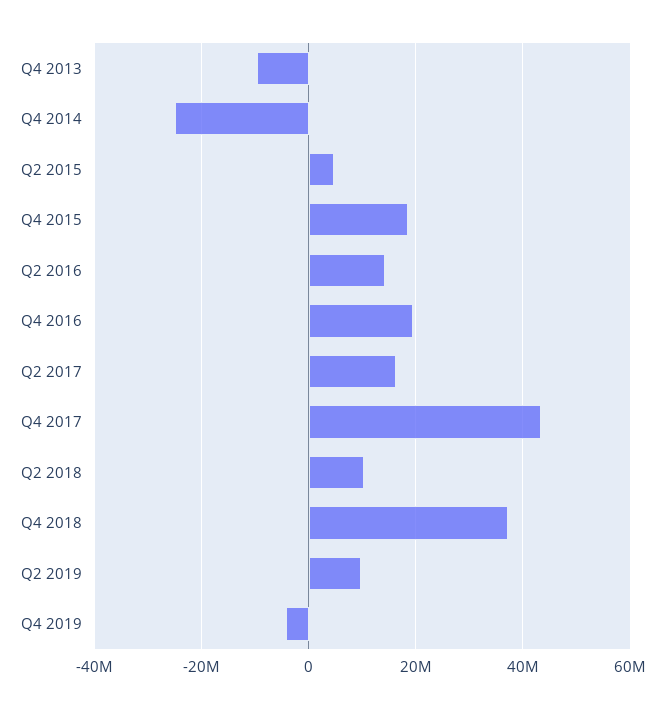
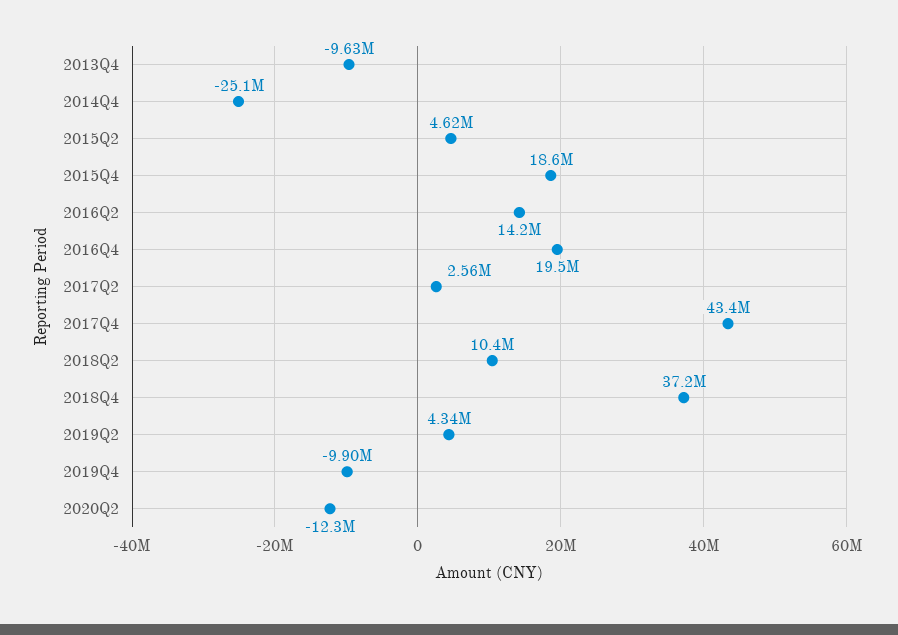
Q2 2017: 16000000 -> 2560000
Q2 2019: 10000000 -> 4340000
Q4 2019: -4000000 -> -9900000
2020Q2: none -> -12300000

